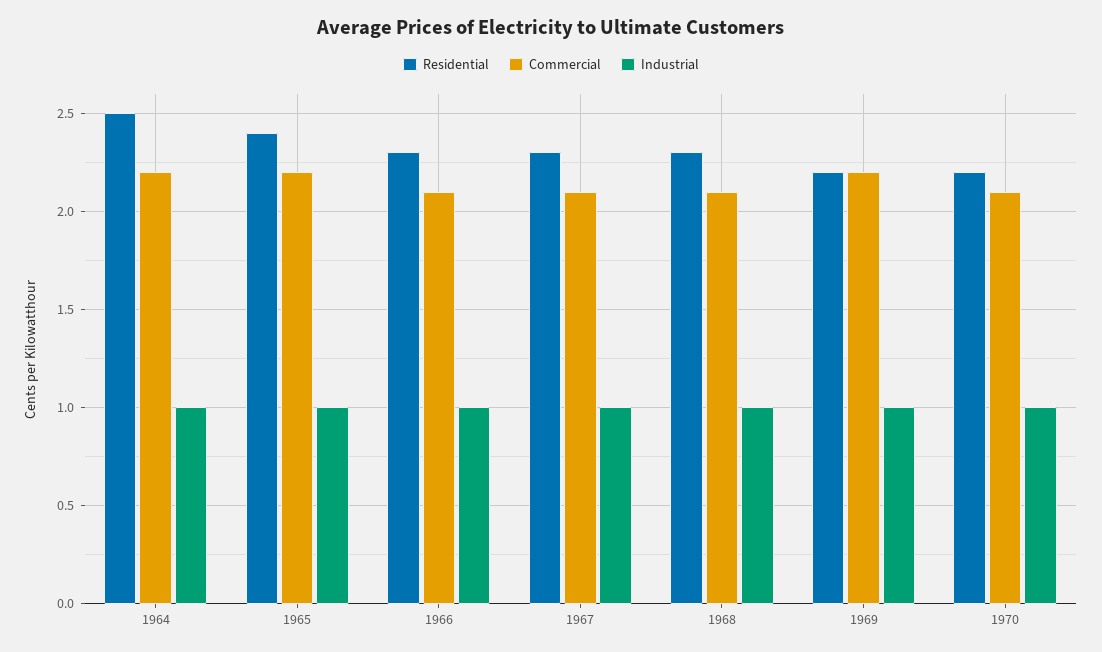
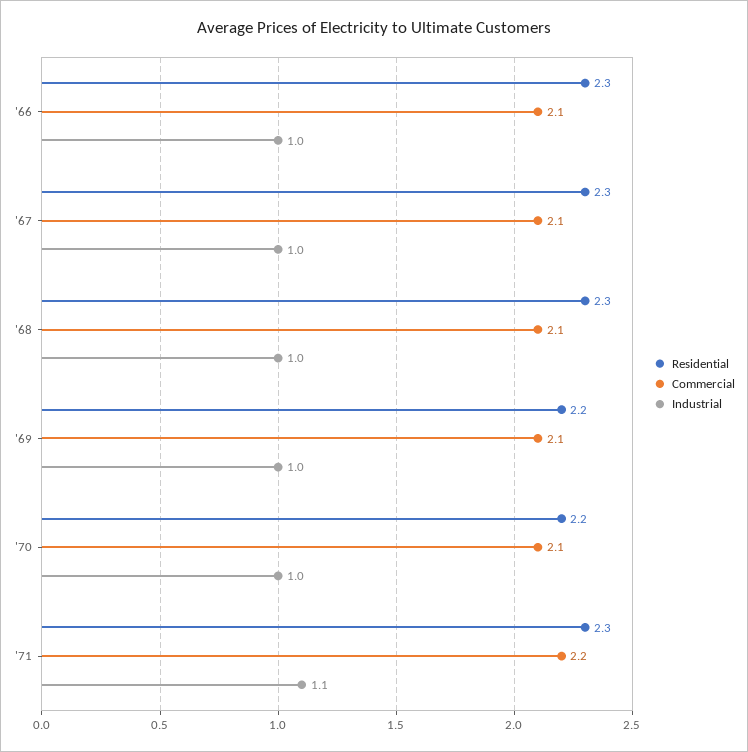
Residential, 1964: 2.5 -> none
Commercial, 1964: 2.2 -> none
Industrial, 1964: 1 -> none
Residential, 1965: 2.4 -> none
Commercial, 1965: 2.2 -> none
Industrial, 1965: 1 -> none
Commercial, 1969: 2.2 -> 2.1
Residential, '71: none -> 2.3
Commercial, '71: none -> 2.2
Industrial, '71: none -> 1.1

